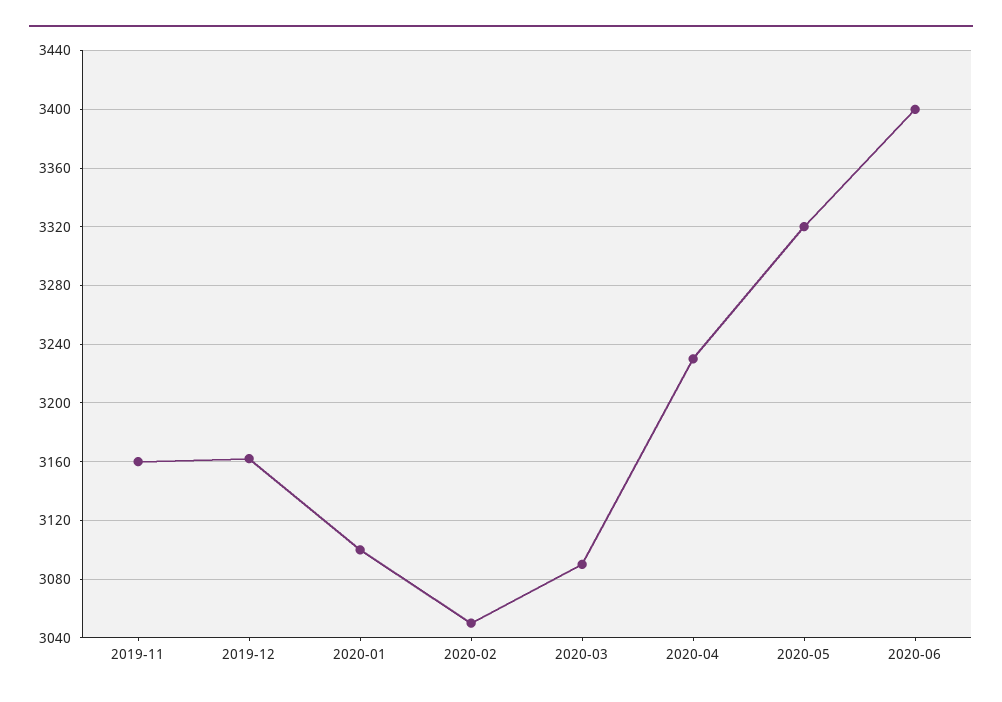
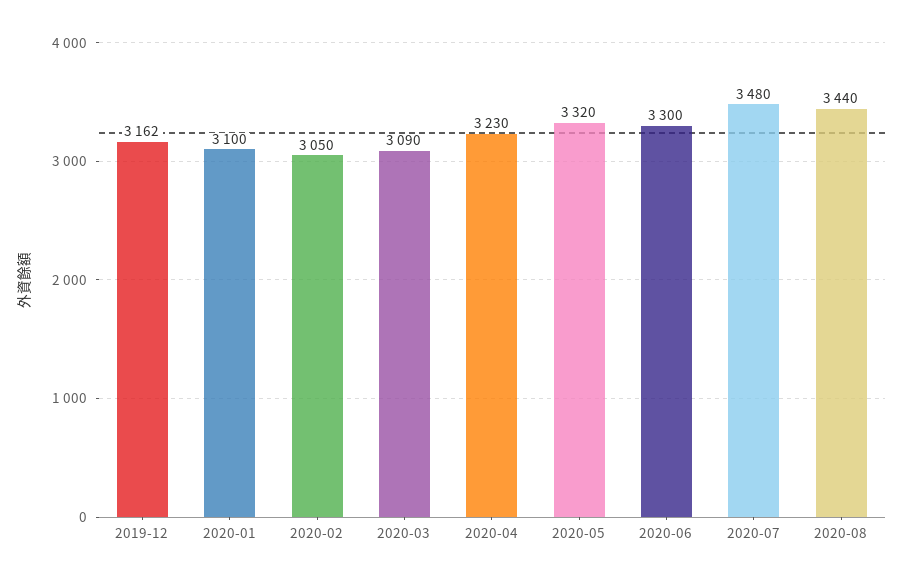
2019-11: 3160 -> none
2020-06: 3400 -> 3300
2020-07: none -> 3480
2020-08: none -> 3440

